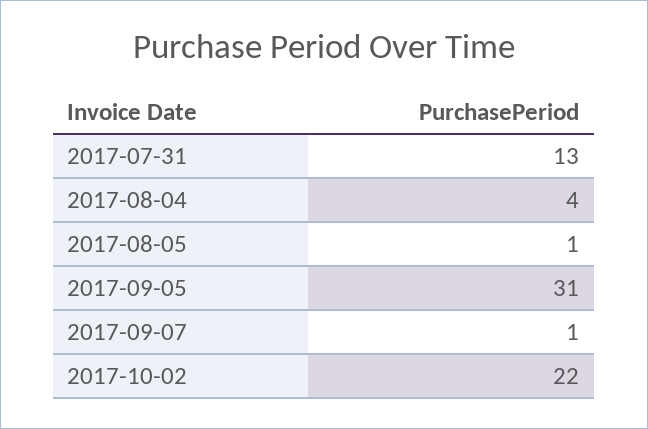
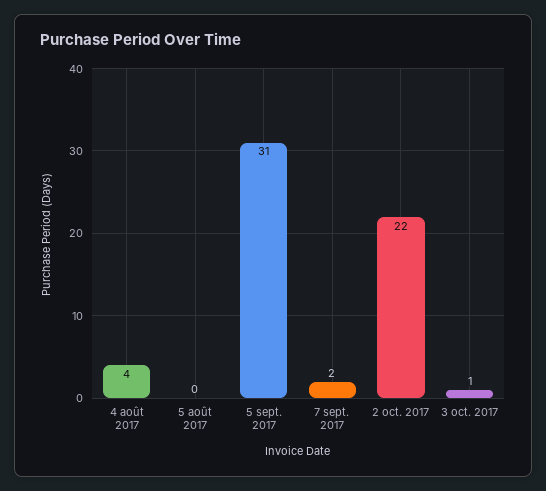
2017-07-31: 13 -> none
2017-08-05: 1 -> 0
2017-09-07: 1 -> 2
3 oct. 2017: none -> 1

